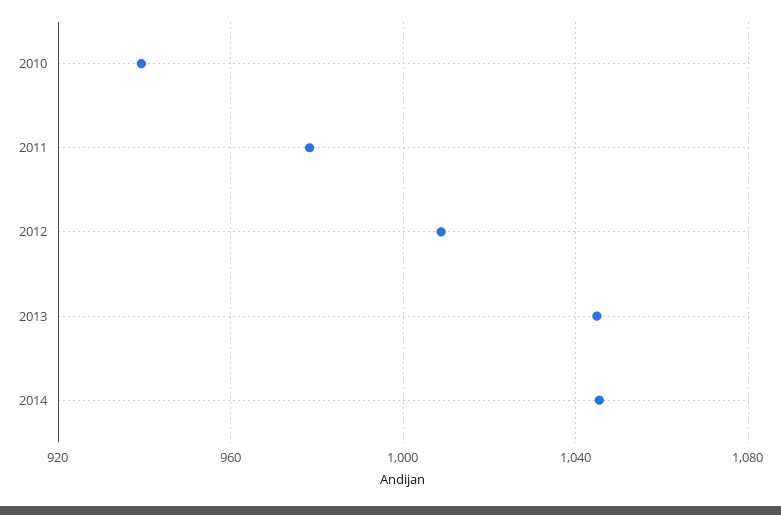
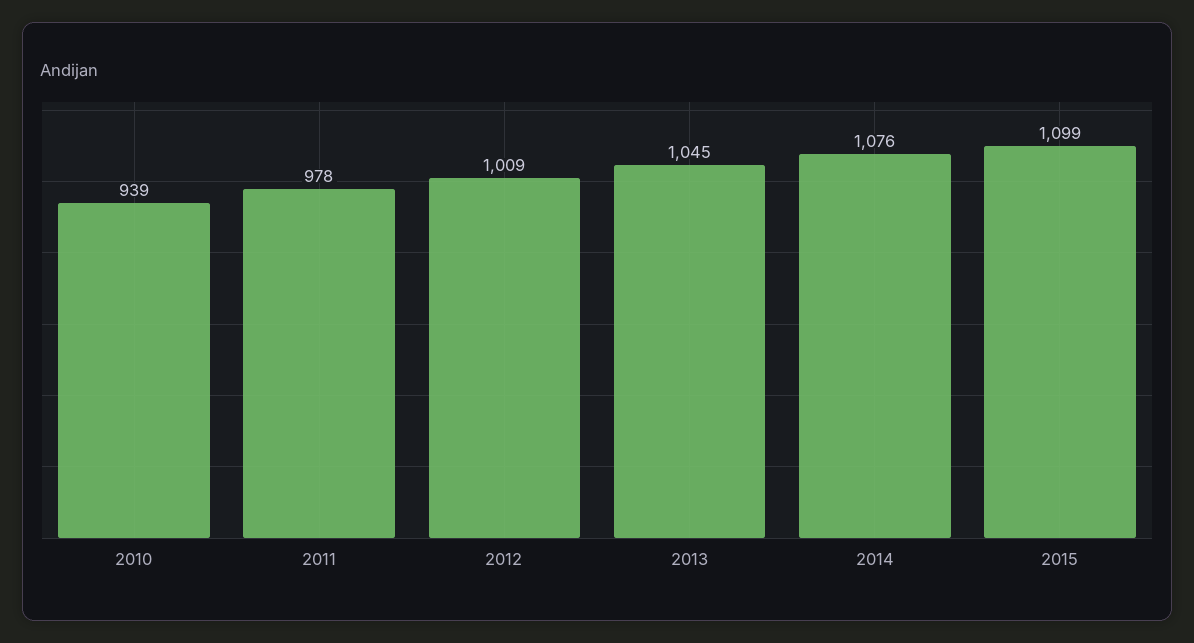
2014: 1045 -> 1076
2015: none -> 1099

